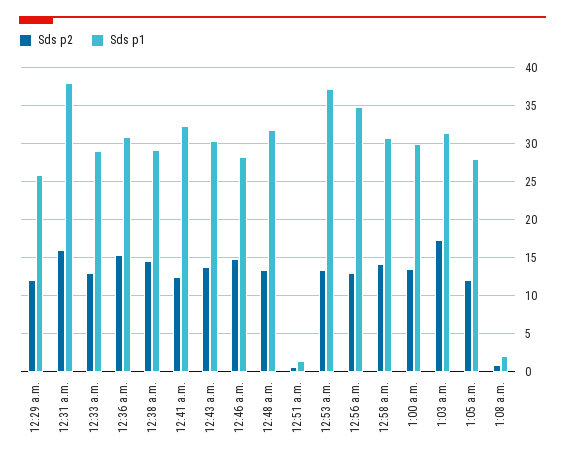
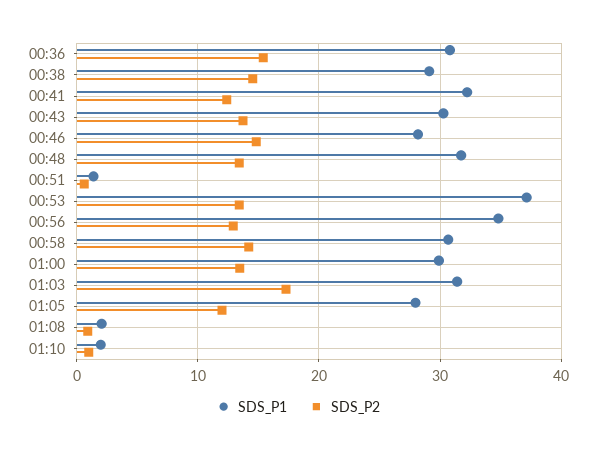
Sds p2, 12:29 a.m.: 12 -> none
Sds p1, 12:29 a.m.: 26 -> none
Sds p2, 12:31 a.m.: 16 -> none
Sds p1, 12:31 a.m.: 38 -> none
Sds p2, 12:33 a.m.: 13 -> none
Sds p1, 12:33 a.m.: 29 -> none
Sds p1, 01:10: none -> 2
Sds p2, 01:10: none -> 1

